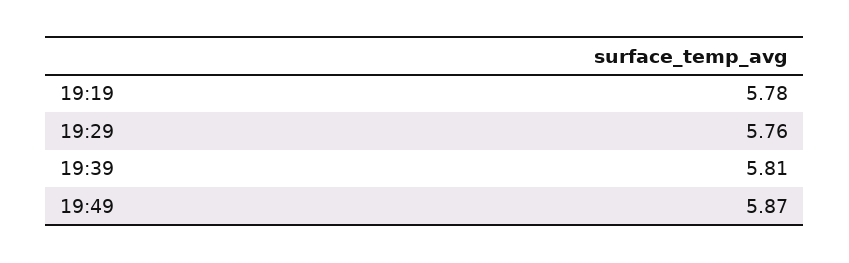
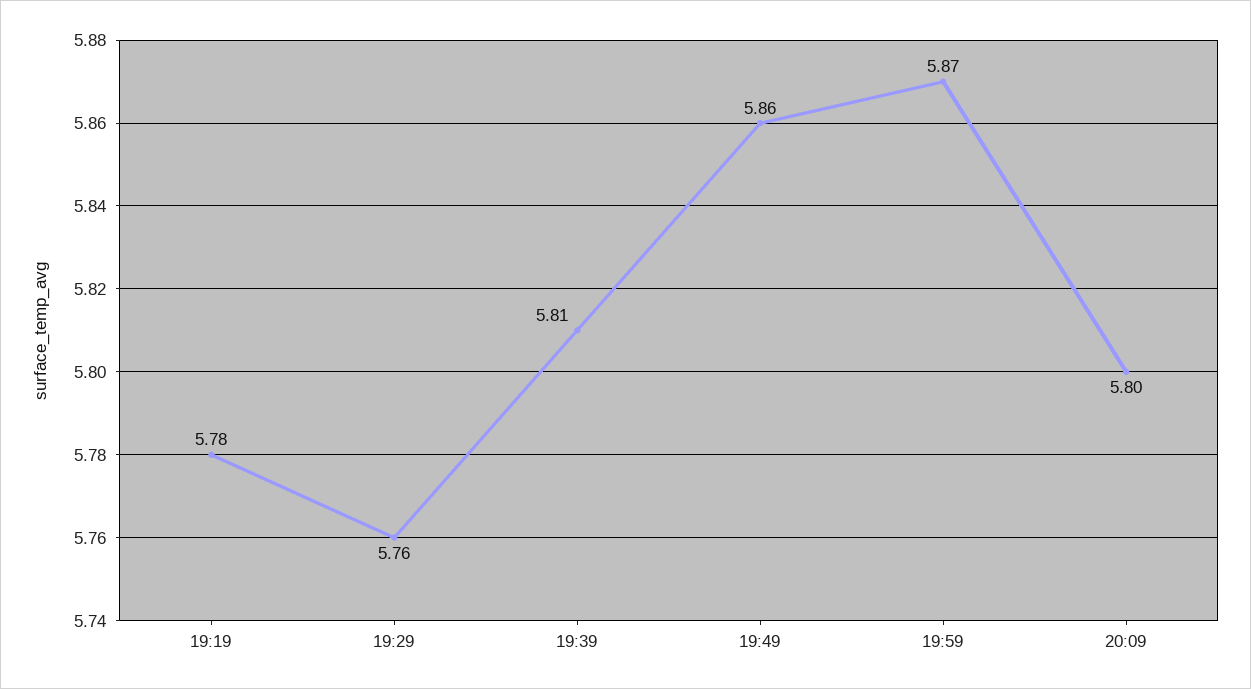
19:49: 5.87 -> 5.86
19:59: none -> 5.87
20:09: none -> 5.8

